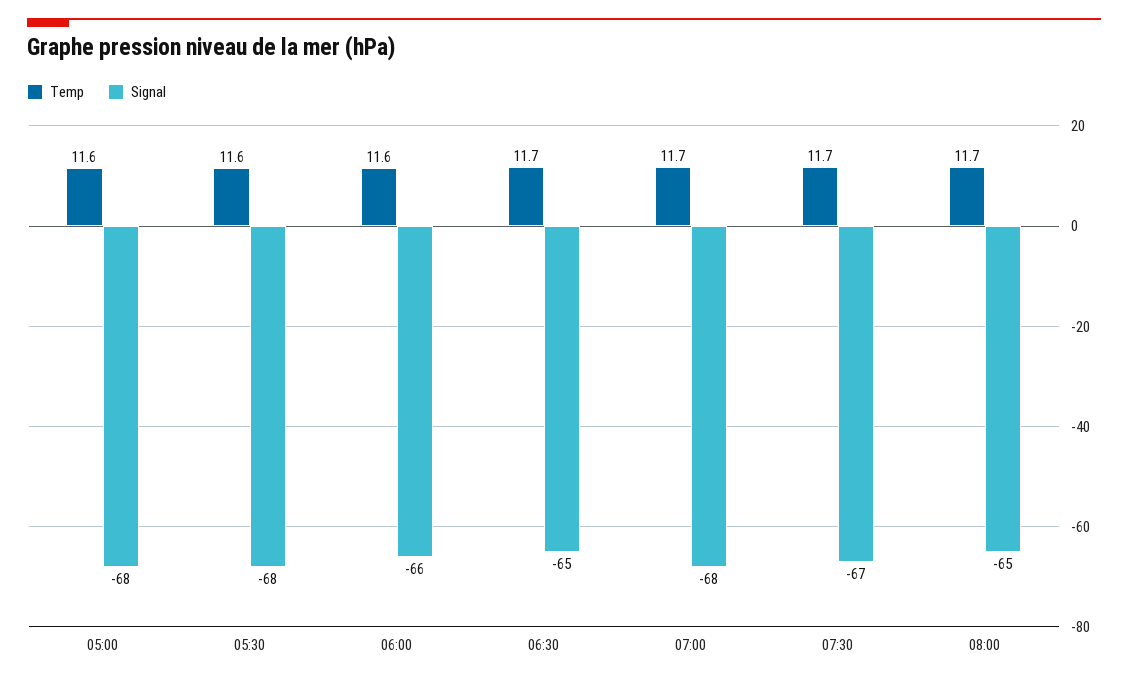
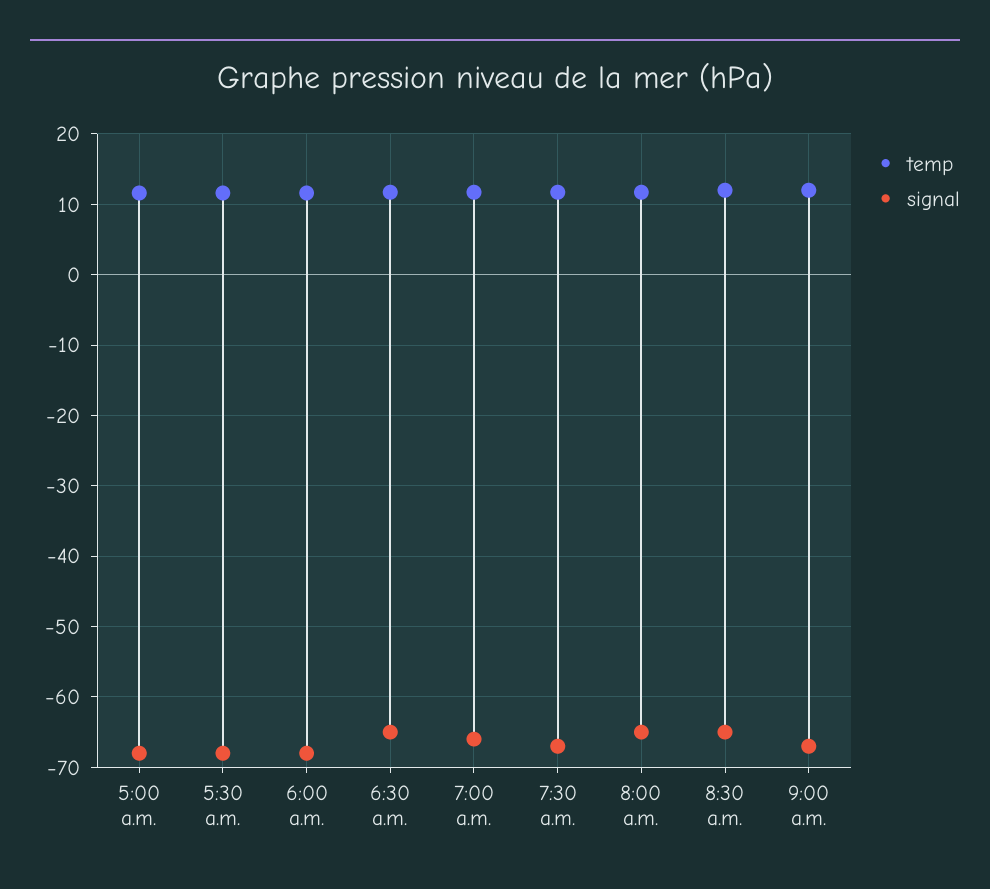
Signal, 06:00: -66 -> -68
Signal, 07:00: -68 -> -66
Temp, 8:30 a.m.: none -> 12
Signal, 8:30 a.m.: none -> -65
Temp, 9:00 a.m.: none -> 12
Signal, 9:00 a.m.: none -> -67

